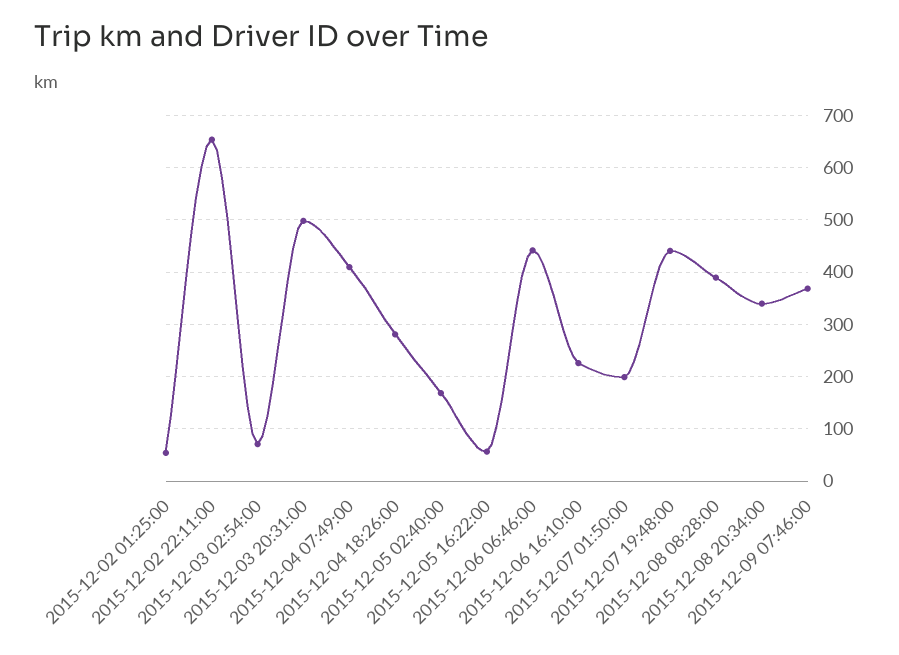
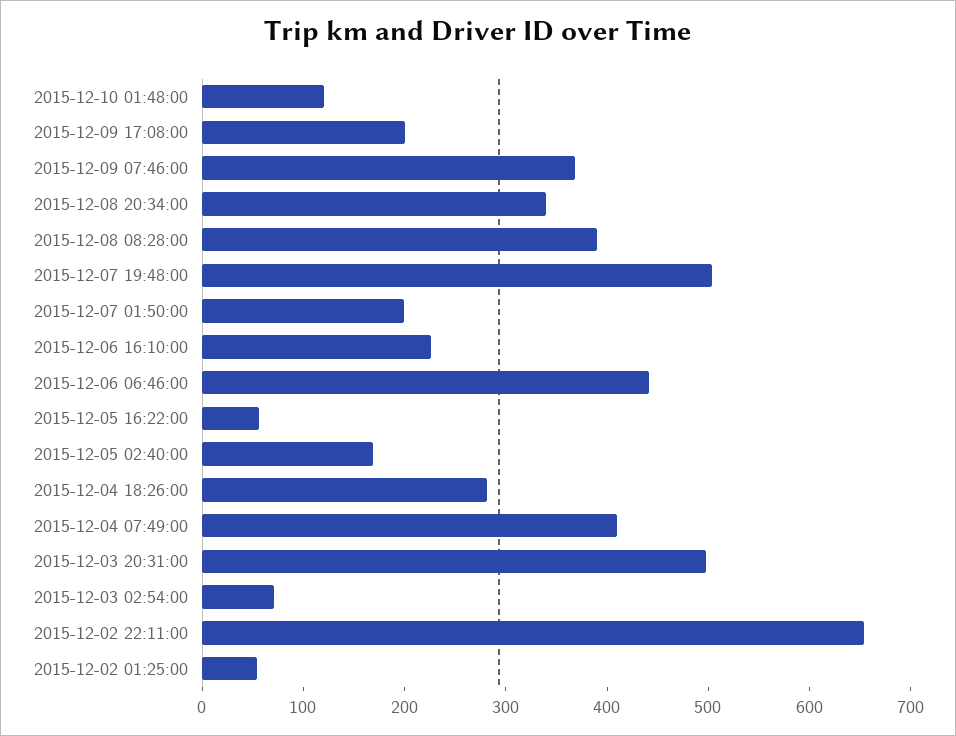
2015-12-07 19:48:00: 440 -> 500
2015-12-10 01:48:00: none -> 120
2015-12-09 17:08:00: none -> 200

